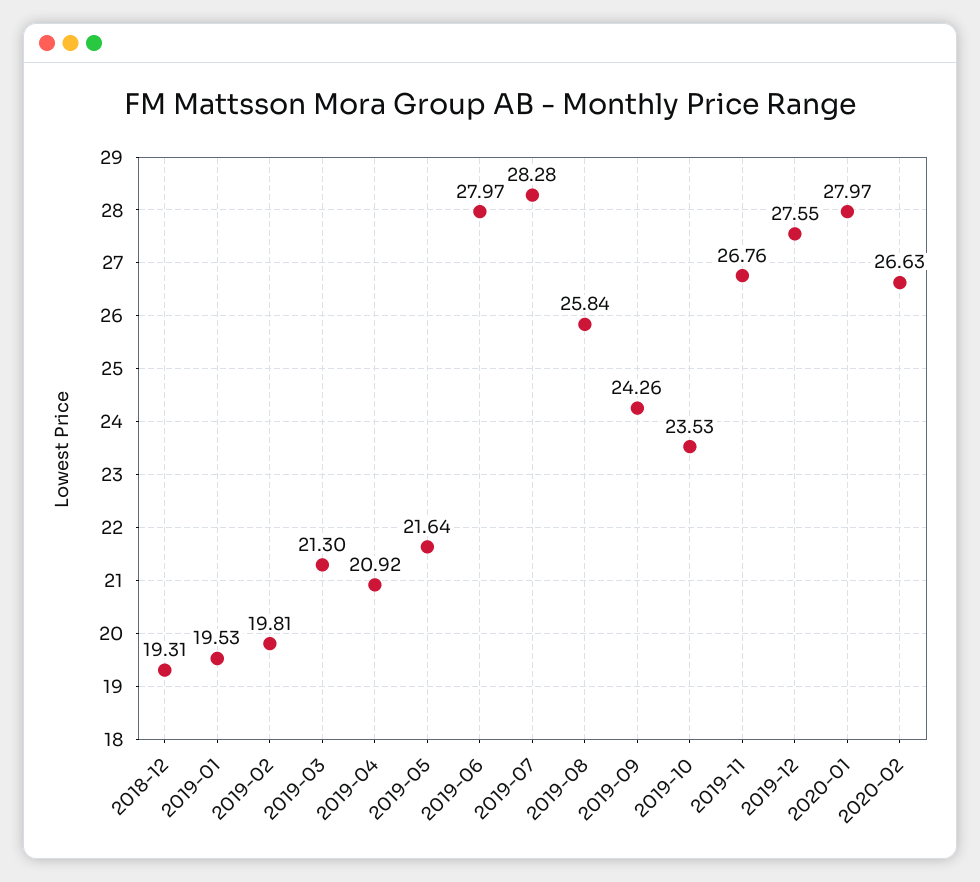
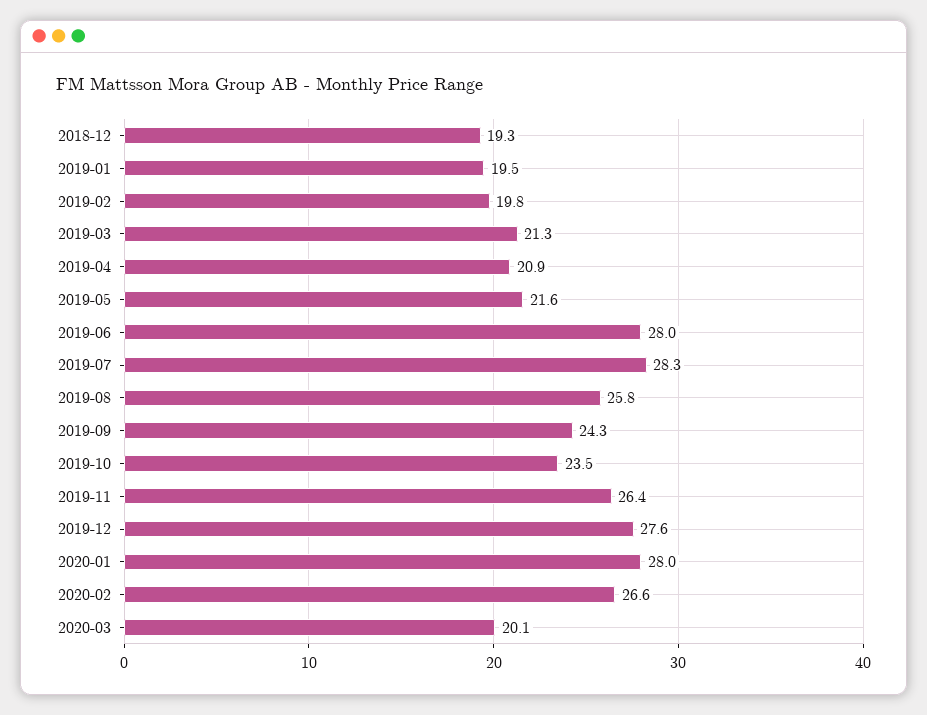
2019-11: 26.76 -> 26.4
2020-03: none -> 20.1

